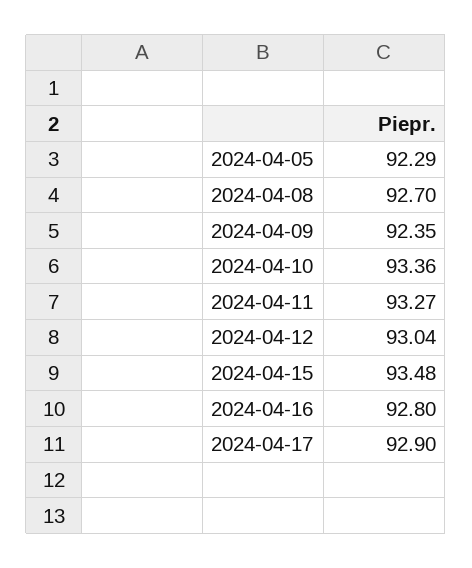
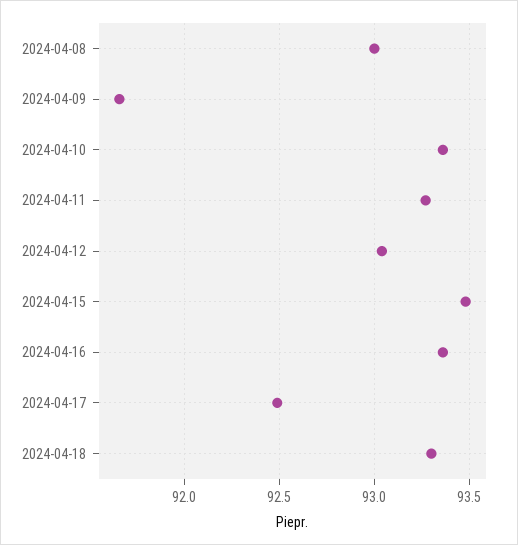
2024-04-05: 92.29 -> none
2024-04-08: 92.7 -> 93
2024-04-09: 92.35 -> 91.65
2024-04-16: 92.8 -> 93.35
2024-04-17: 92.9 -> 92.5
2024-04-18: none -> 93.3

